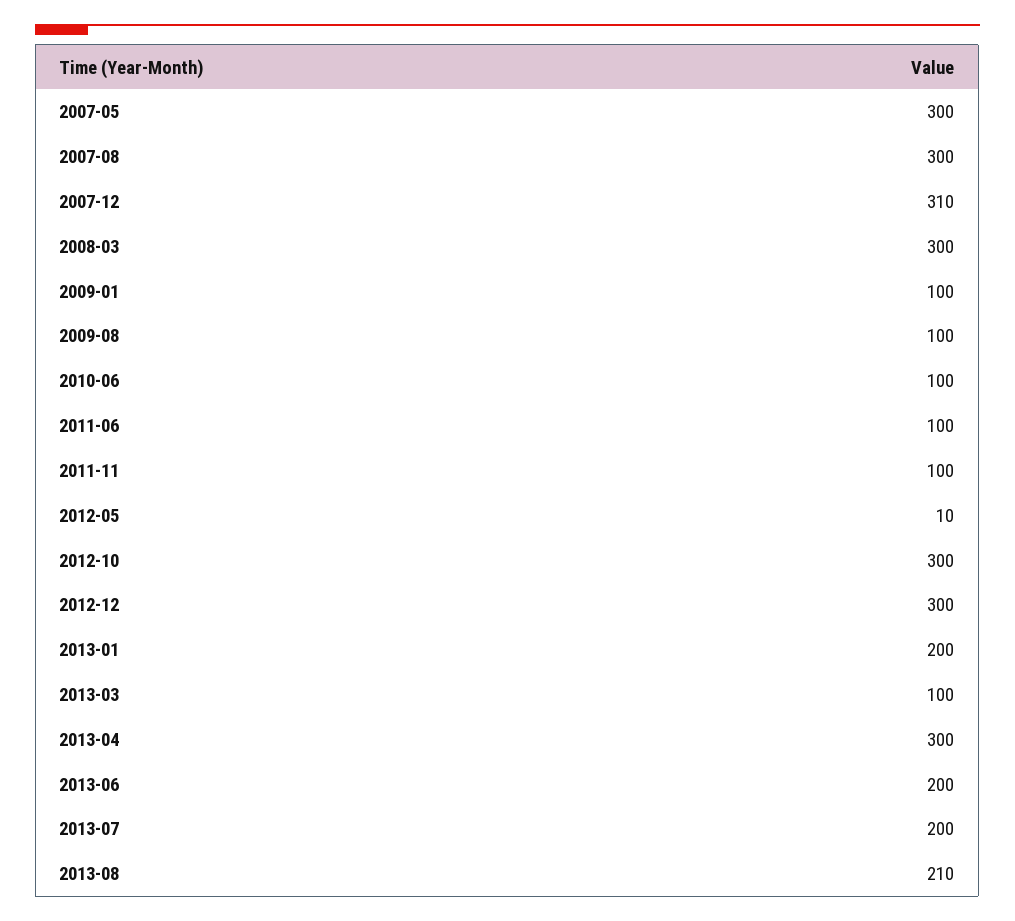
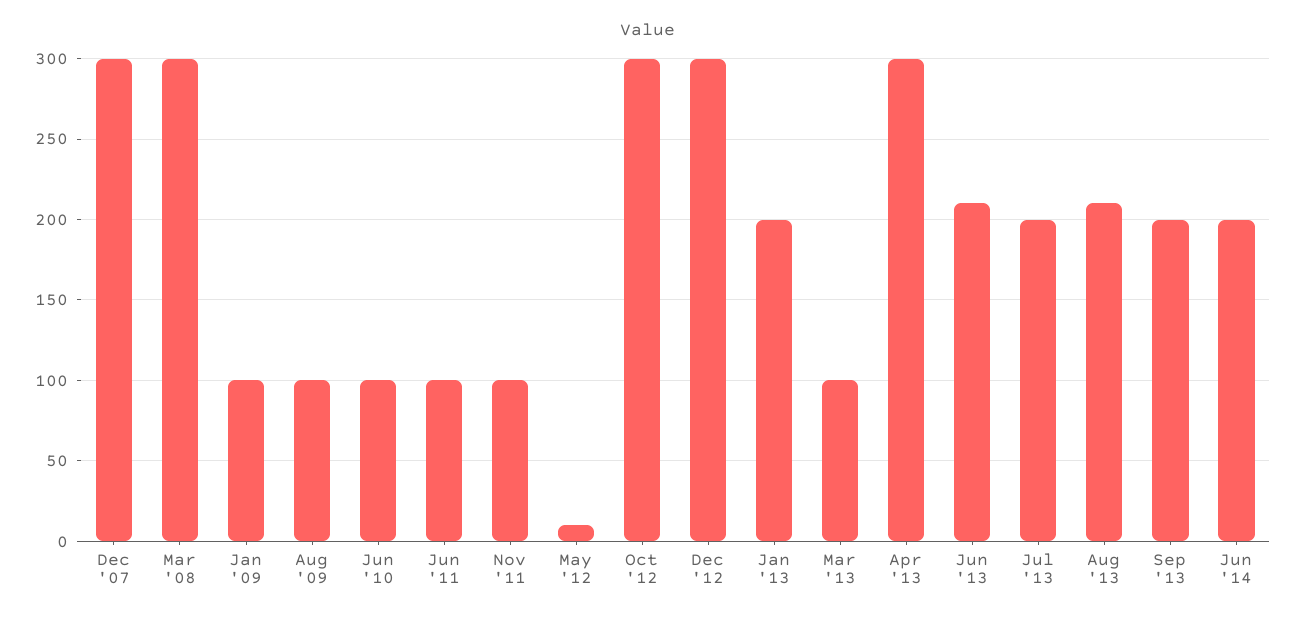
2007-05: 300 -> none
2007-08: 300 -> none
2007-12: 310 -> 300
2013-06: 200 -> 210
Sep '13: none -> 200
Jun '14: none -> 200

